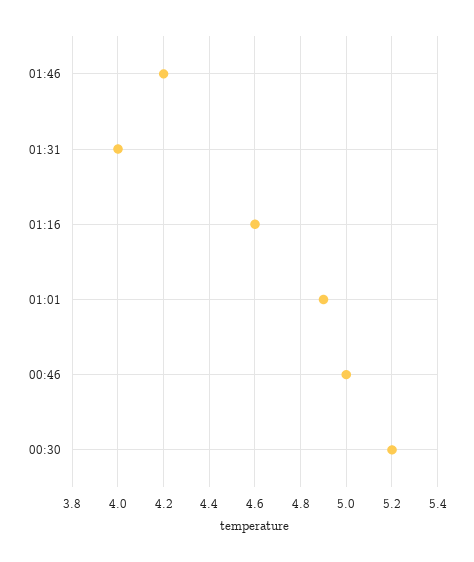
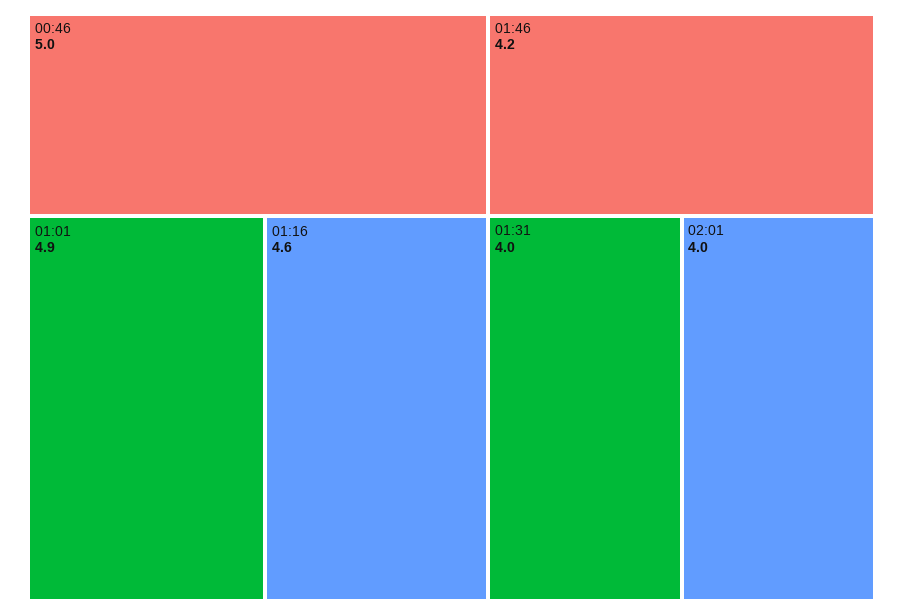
00:30: 5.2 -> none
02:01: none -> 4

